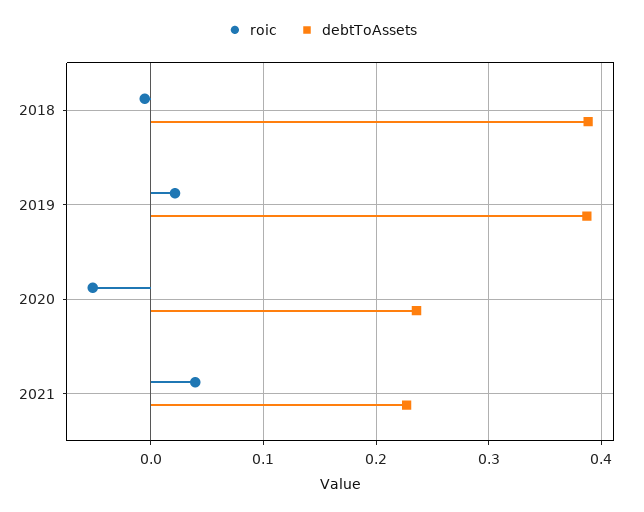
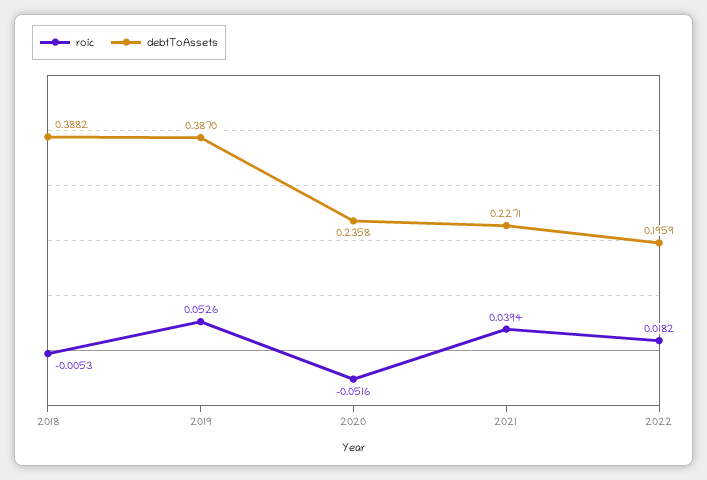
roic, 2019: 0.02 -> 0.0526
roic, 2022: none -> 0.0182
debtToAssets, 2022: none -> 0.1959

